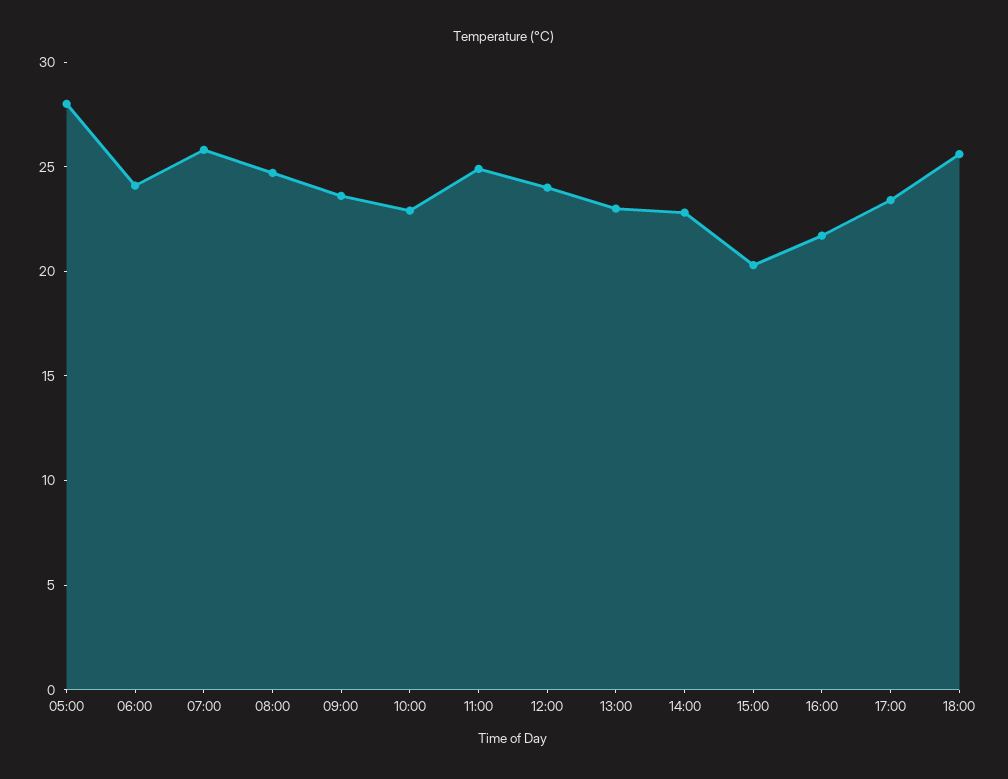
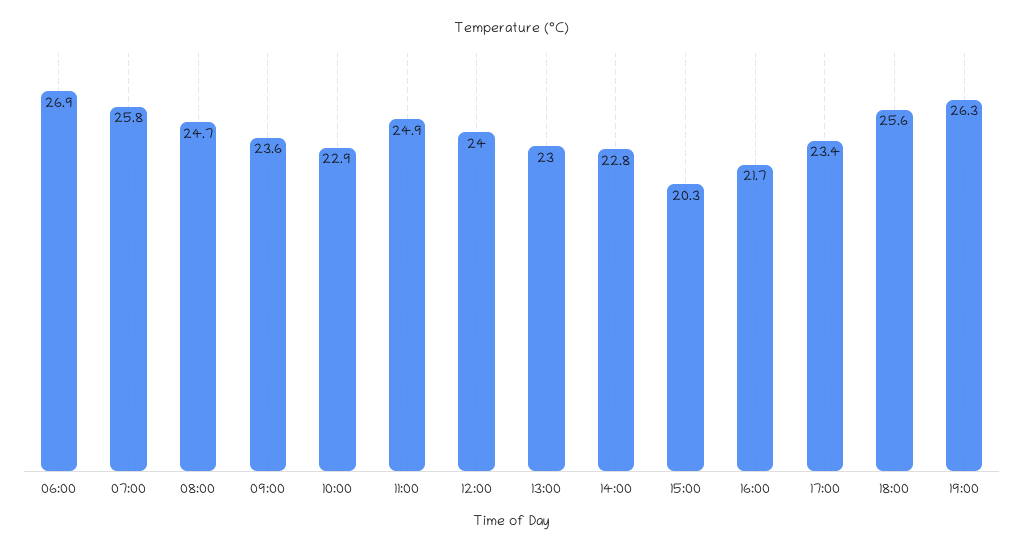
05:00: 28 -> none
06:00: 24 -> 26.9
19:00: none -> 26.3

